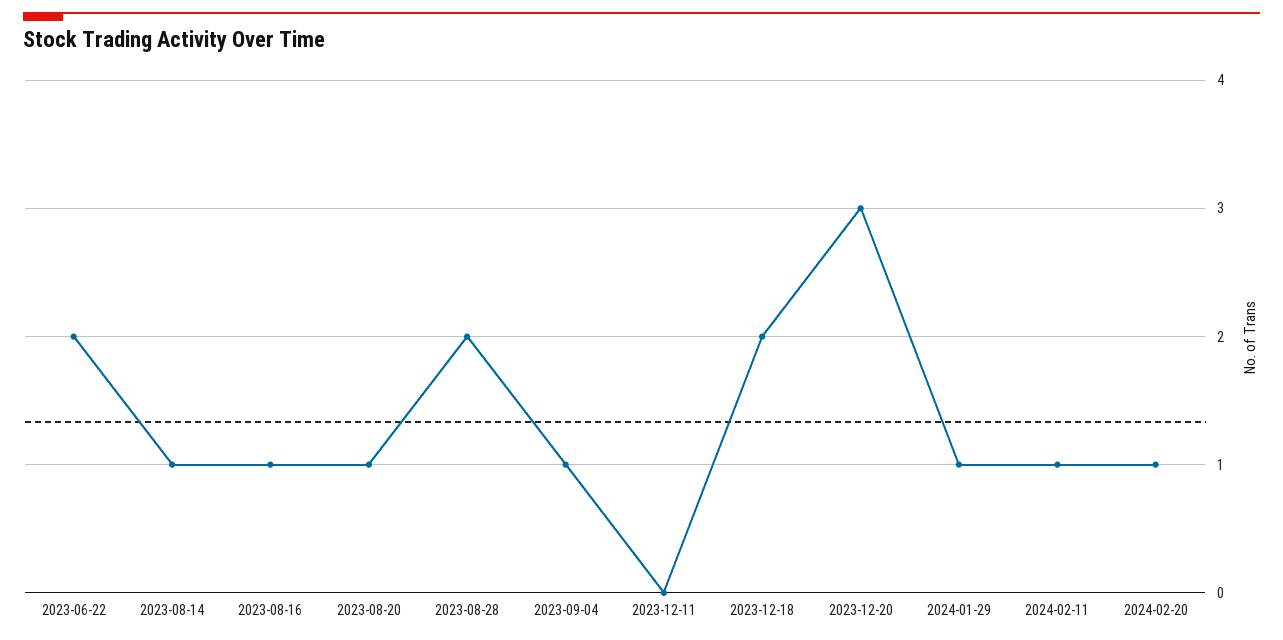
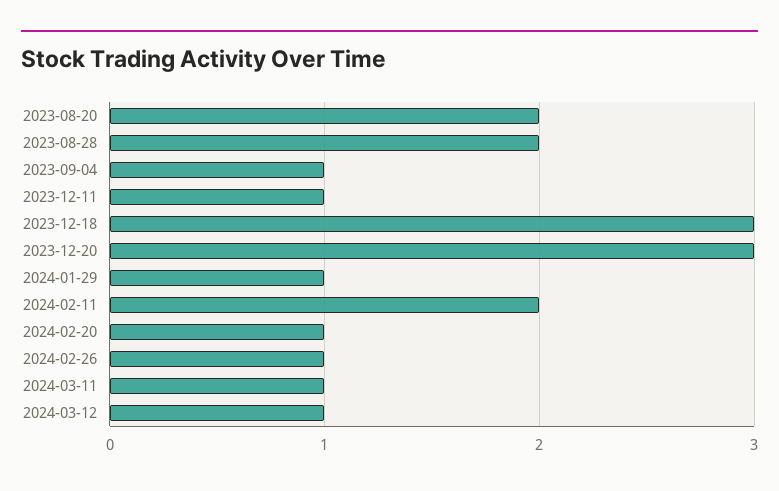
2023-06-22: 2 -> none
2023-08-14: 1 -> none
2023-08-16: 1 -> none
2023-08-20: 1 -> 2
2023-12-11: 0 -> 1
2023-12-18: 2 -> 3
2024-02-11: 1 -> 2
2024-02-26: none -> 1
2024-03-11: none -> 1
2024-03-12: none -> 1

